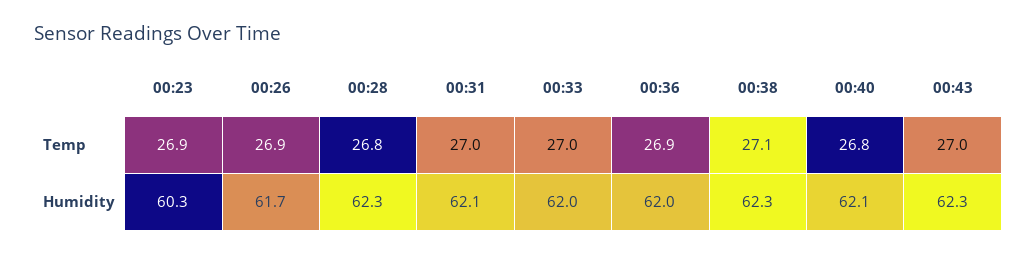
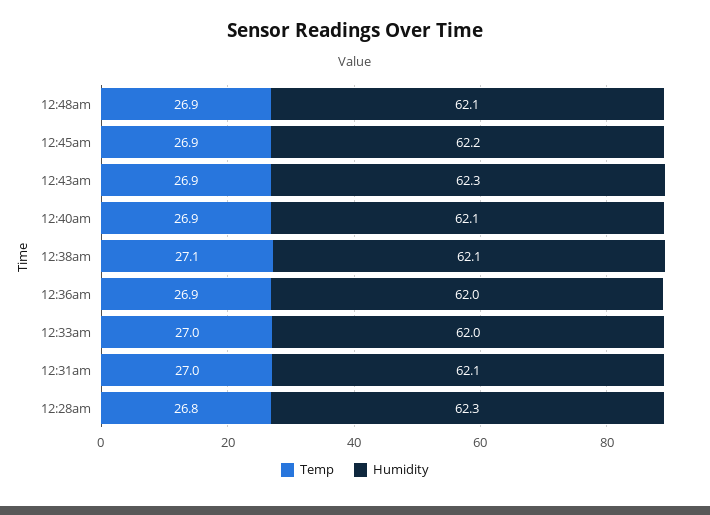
Temp, 00:23: 26.9 -> none
Temp, 00:26: 26.9 -> none
Temp, 00:40: 26.8 -> 26.9
Temp, 00:43: 27 -> 26.9
Humidity, 00:23: 60.3 -> none
Humidity, 00:26: 61.7 -> none
Humidity, 00:38: 62.3 -> 62.1
Temp, 12:48am: none -> 26.9
Humidity, 12:48am: none -> 62.1
Temp, 12:45am: none -> 26.9
Humidity, 12:45am: none -> 62.2

